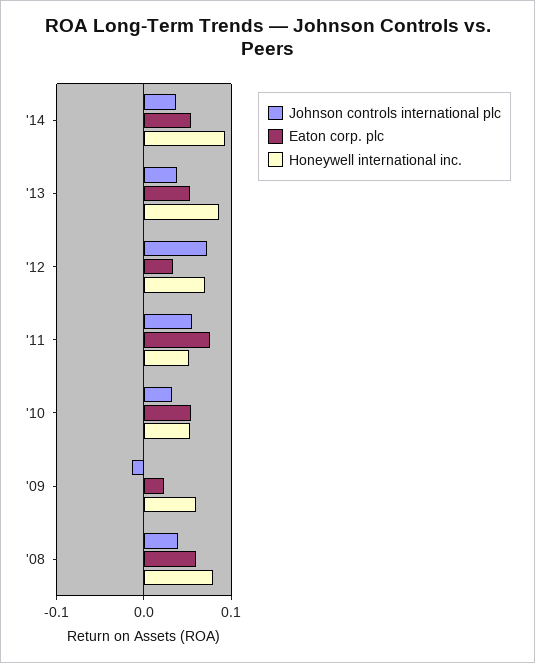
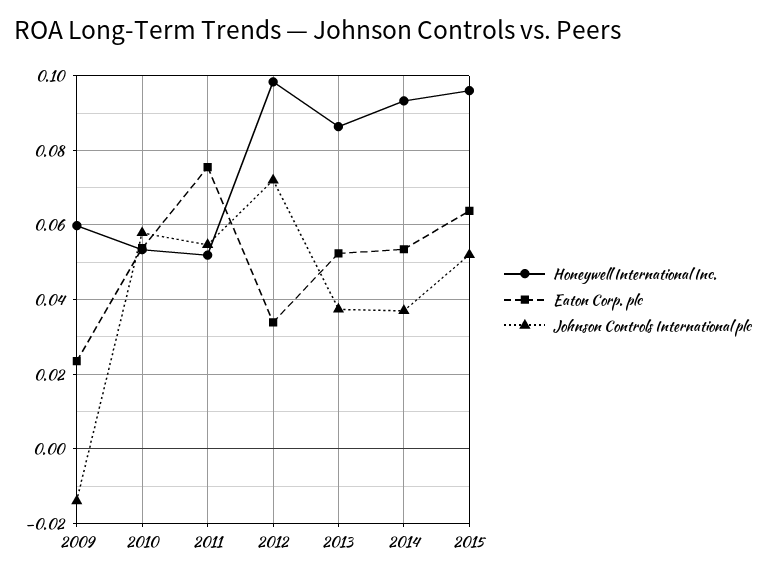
Honeywell international inc., '12: 0.07 -> 0.098
Johnson controls international plc, '10: 0.03 -> 0.058
Johnson controls international plc, '08: 0.04 -> none
Eaton corp. plc, '08: 0.06 -> none
Honeywell international inc., '08: 0.08 -> none
Honeywell international inc., 2015: none -> 0.096
Eaton corp. plc, 2015: none -> 0.064
Johnson controls international plc, 2015: none -> 0.052

